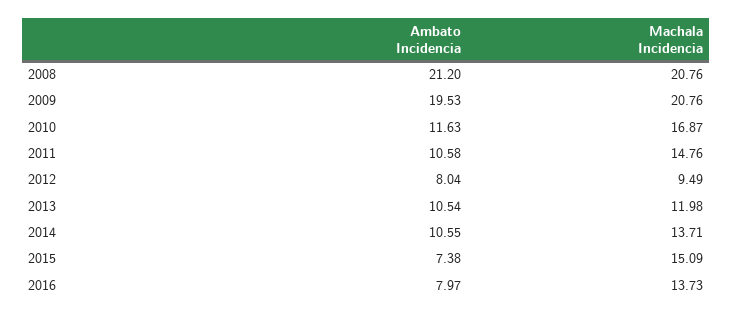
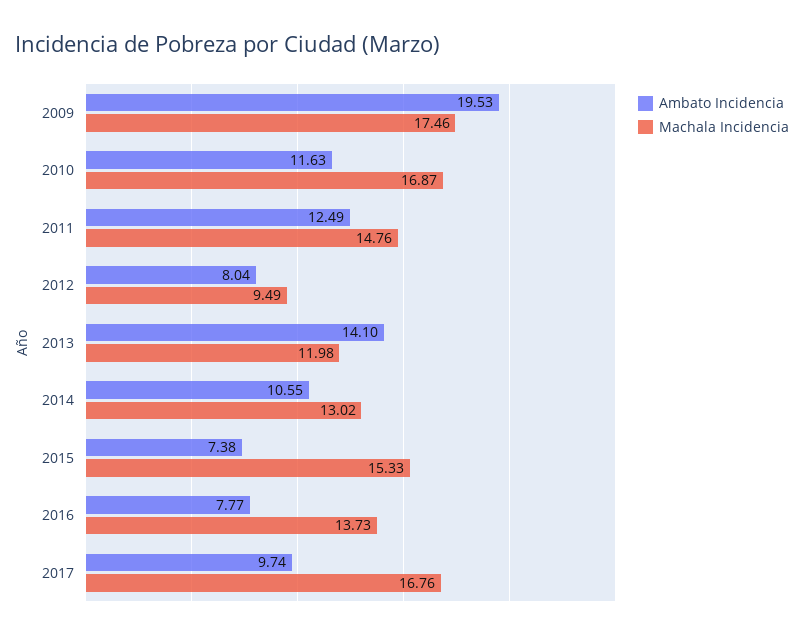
Ambato Incidencia, 2008: 21.2 -> none
Machala Incidencia, 2008: 20.76 -> none
Machala Incidencia, 2009: 20.76 -> 17.46
Ambato Incidencia, 2011: 10.58 -> 12.49
Ambato Incidencia, 2013: 10.54 -> 14.1
Machala Incidencia, 2014: 13.71 -> 13.02
Machala Incidencia, 2015: 15.09 -> 15.33
Ambato Incidencia, 2016: 7.97 -> 7.77
Ambato Incidencia, 2017: none -> 9.74
Machala Incidencia, 2017: none -> 16.76

